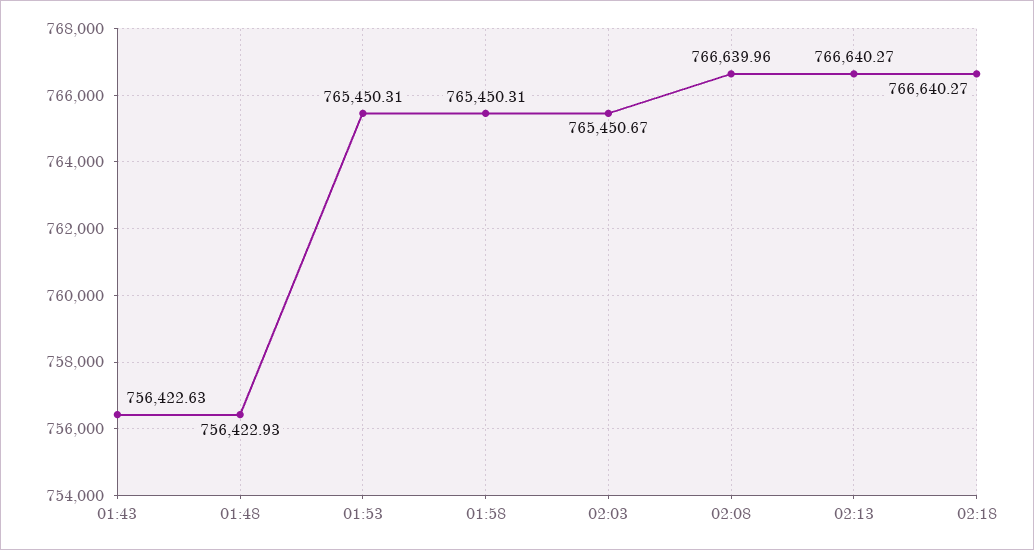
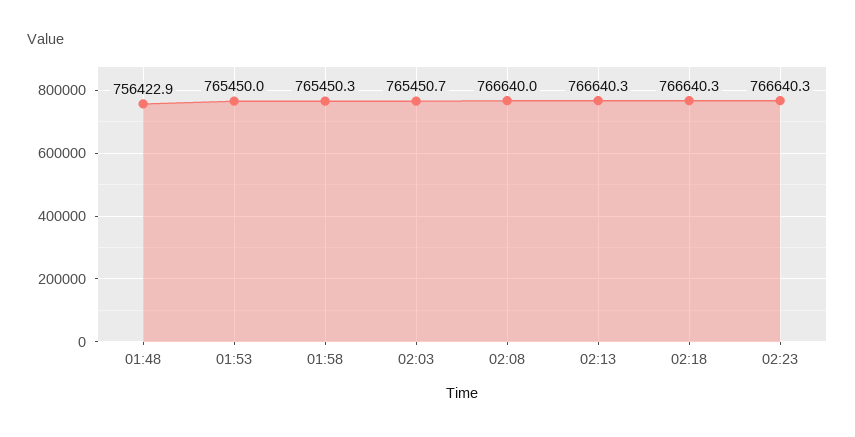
01:43: 756422.63 -> none
01:53: 765450.31 -> 765450
02:23: none -> 766640.3

